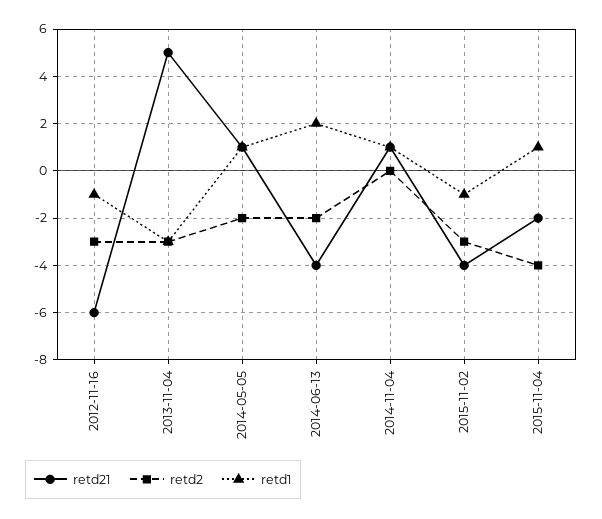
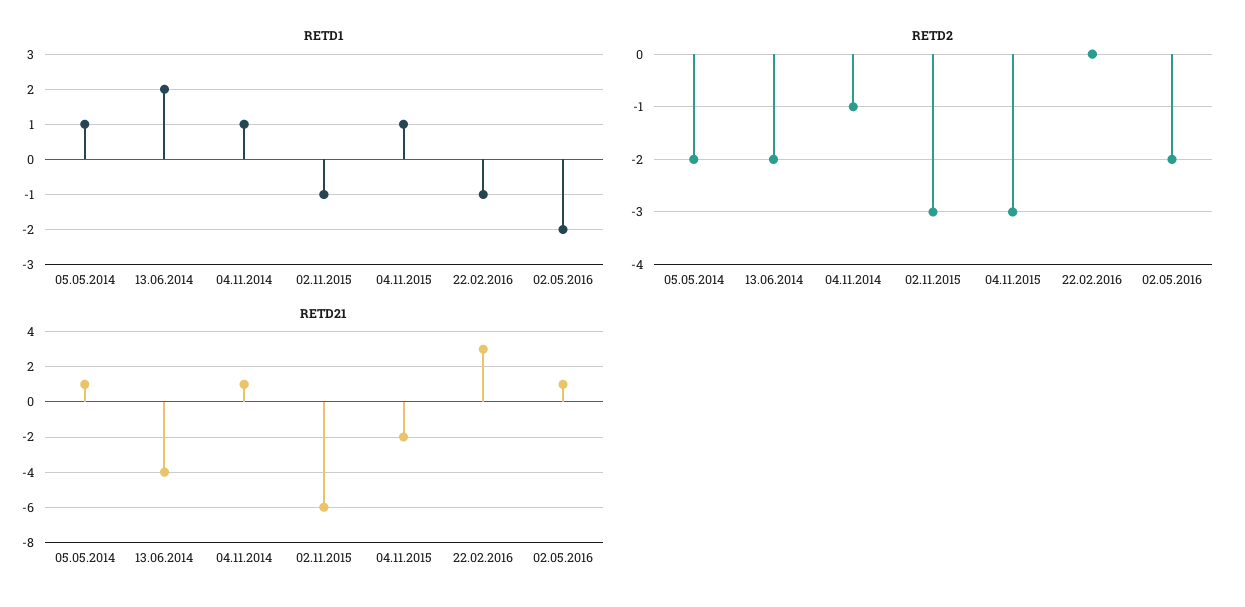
retd21, 2012-11-16: -6 -> none
retd2, 2012-11-16: -3 -> none
retd1, 2012-11-16: -1 -> none
retd21, 2013-11-04: 5 -> none
retd2, 2013-11-04: -3 -> none
retd1, 2013-11-04: -3 -> none
retd2, 2014-11-04: 0 -> -1
retd21, 2015-11-02: -4 -> -6
retd2, 2015-11-04: -4 -> -3
retd1, 22.02.2016: none -> -1
retd1, 02.05.2016: none -> -2
retd2, 22.02.2016: none -> 0
retd2, 02.05.2016: none -> -2
retd21, 22.02.2016: none -> 3
retd21, 02.05.2016: none -> 1

